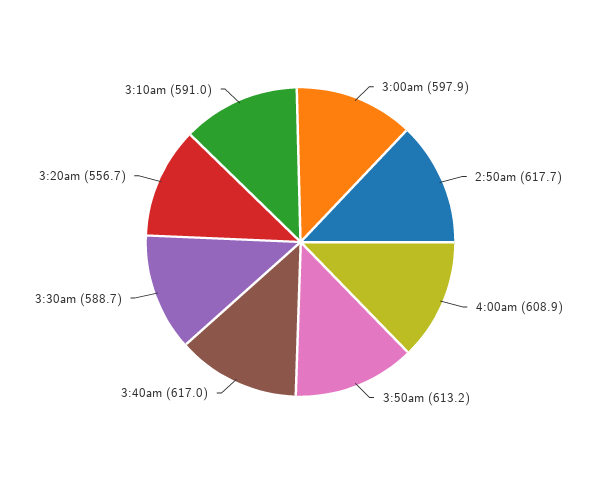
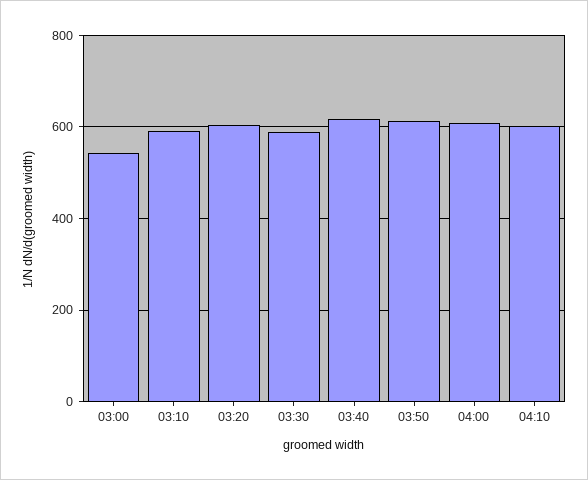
3:00am: 597.9 -> 540
2:50am: 617.7 -> none
3:20am: 556.7 -> 600
04:10: none -> 600

